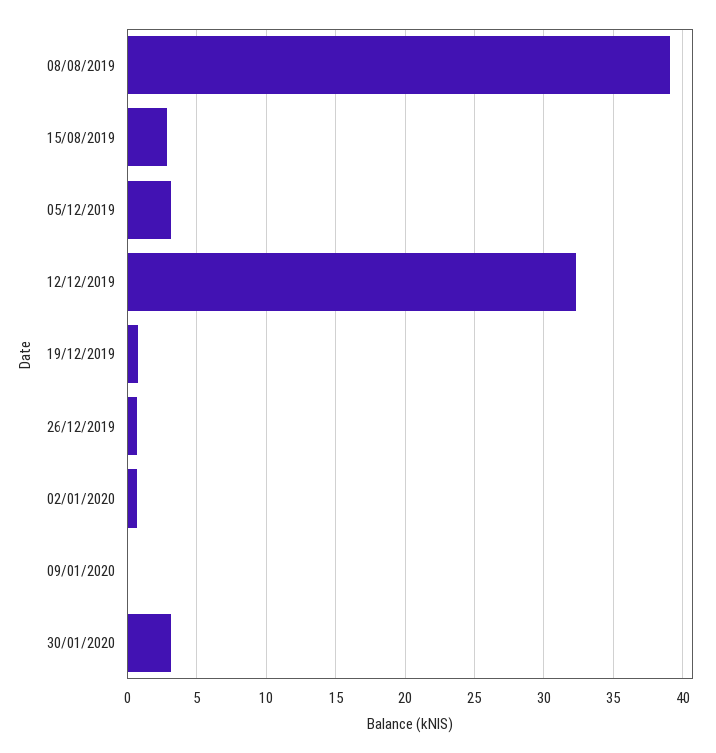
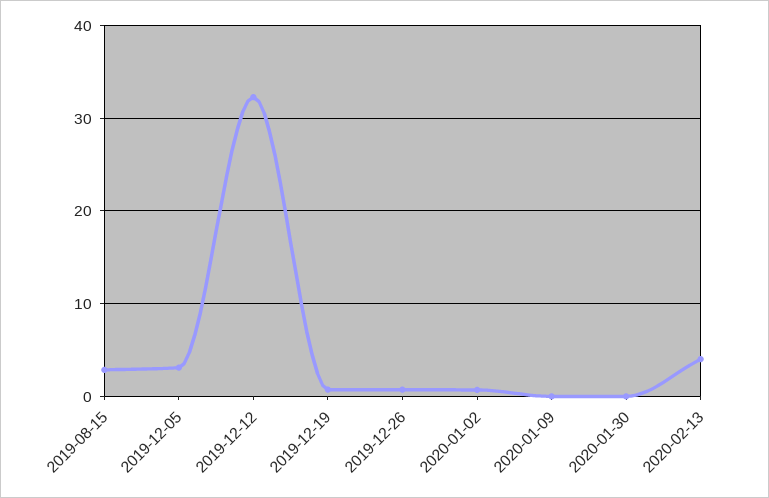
08/08/2019: 39 -> none
30/01/2020: 3 -> 0
2020-02-13: none -> 4

